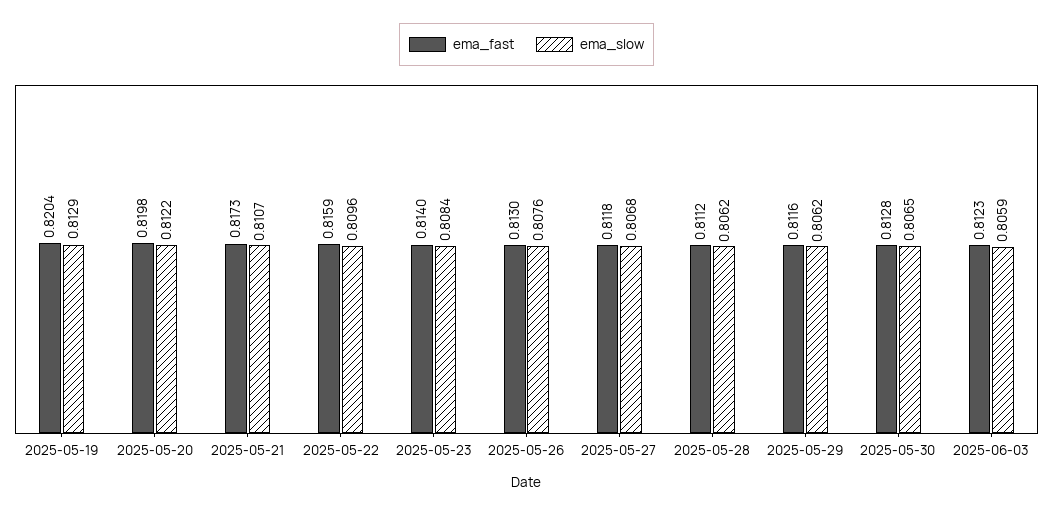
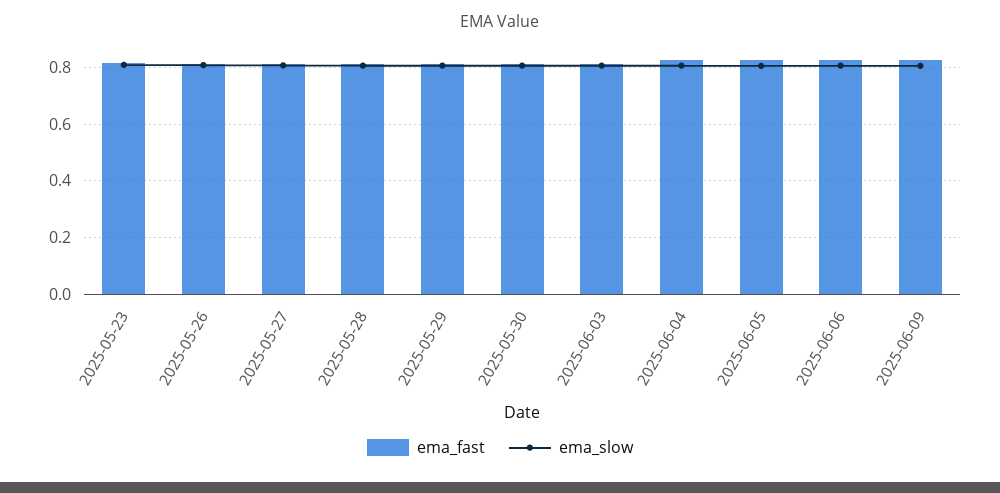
ema_fast, 2025-05-19: 0.8204 -> none
ema_slow, 2025-05-19: 0.8129 -> none
ema_fast, 2025-05-20: 0.8198 -> none
ema_slow, 2025-05-20: 0.8122 -> none
ema_fast, 2025-05-21: 0.8173 -> none
ema_slow, 2025-05-21: 0.8107 -> none
ema_fast, 2025-05-22: 0.8159 -> none
ema_slow, 2025-05-22: 0.8096 -> none
ema_fast, 2025-06-04: none -> 0.825
ema_slow, 2025-06-04: none -> 0.8
ema_fast, 2025-06-05: none -> 0.825
ema_slow, 2025-06-05: none -> 0.8
ema_fast, 2025-06-06: none -> 0.825
ema_slow, 2025-06-06: none -> 0.8
ema_fast, 2025-06-09: none -> 0.825
ema_slow, 2025-06-09: none -> 0.8

